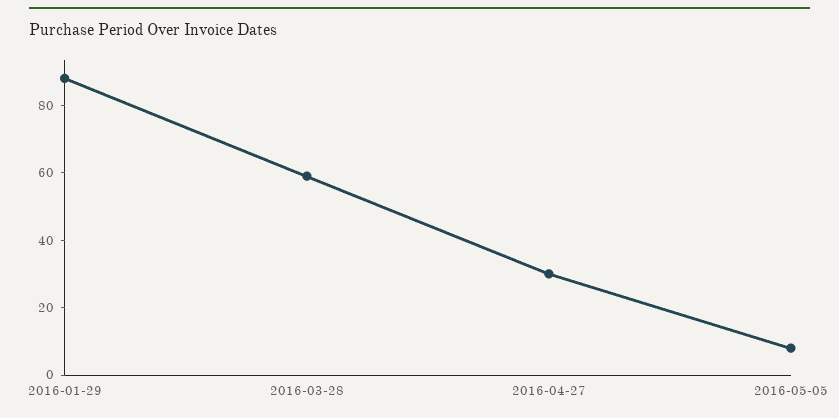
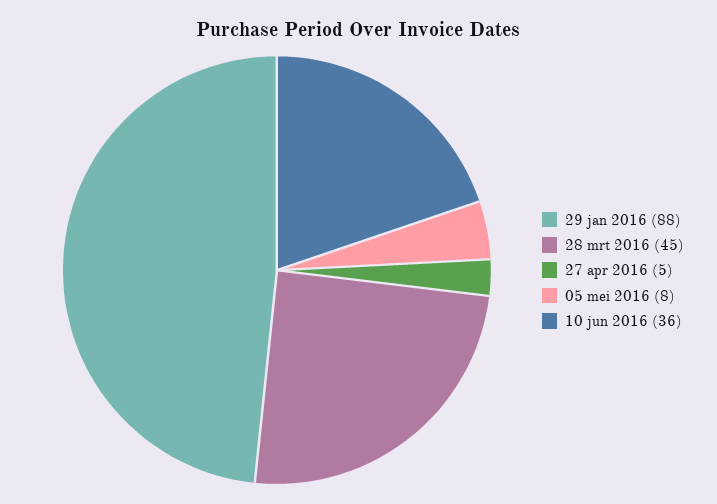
2016-03-28: 60 -> 45
2016-04-27: 30 -> 5
10 jun 2016: none -> 36

